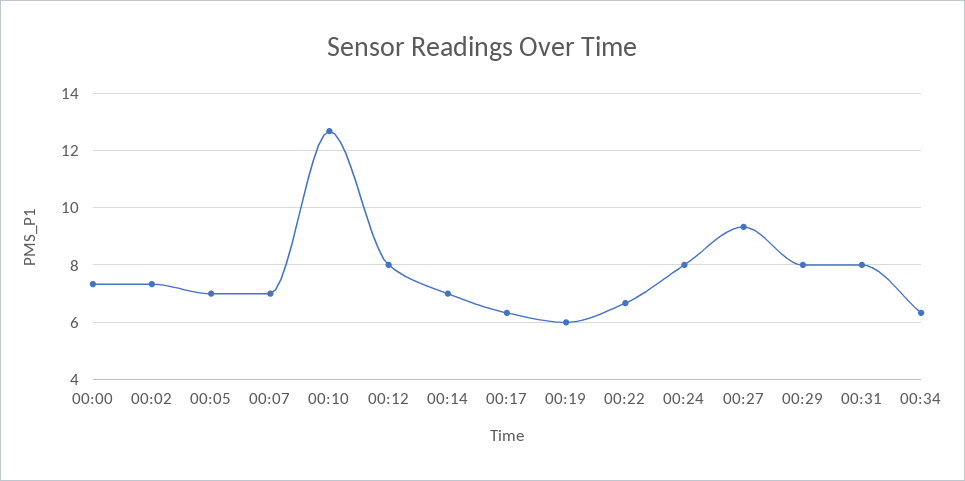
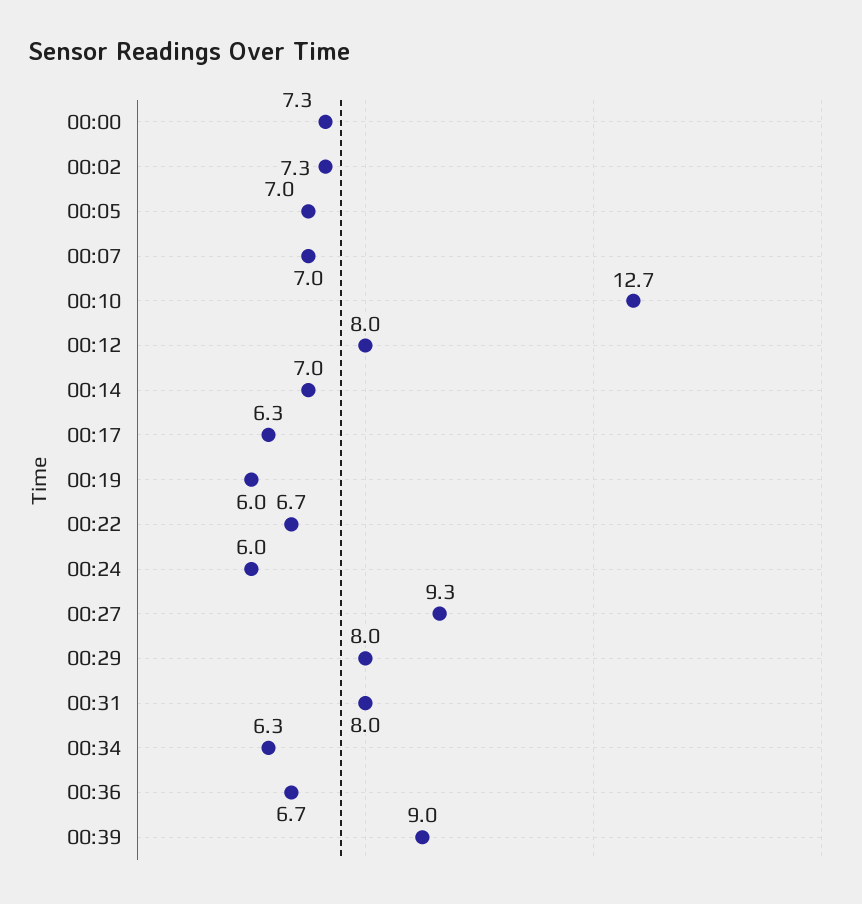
00:24: 8 -> 6
00:36: none -> 6.7
00:39: none -> 9

